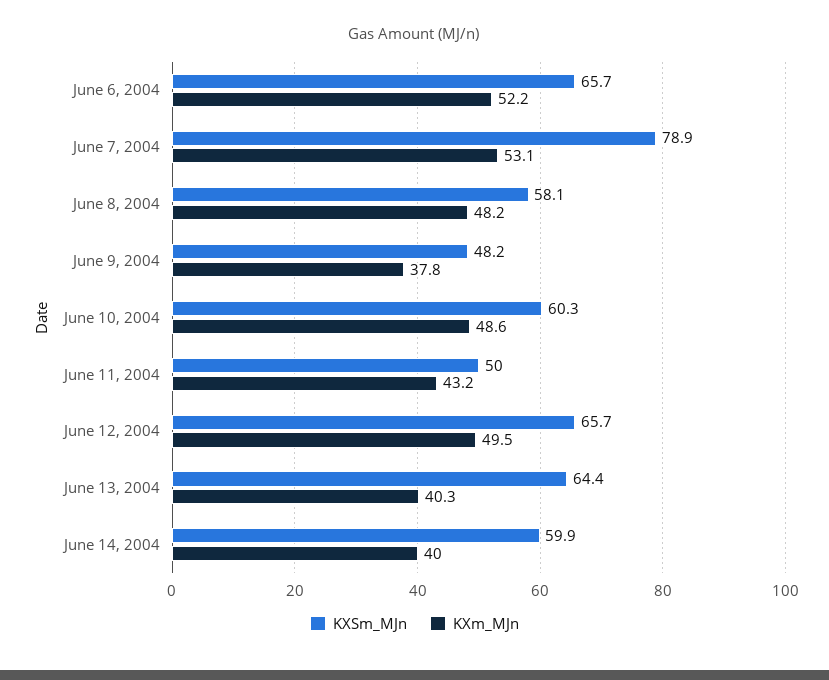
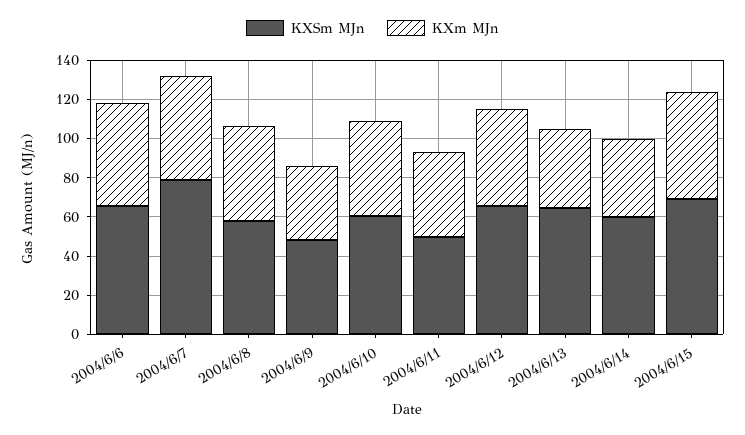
KXSm_MJn, 2004/6/15: none -> 70
KXm_MJn, 2004/6/15: none -> 55

